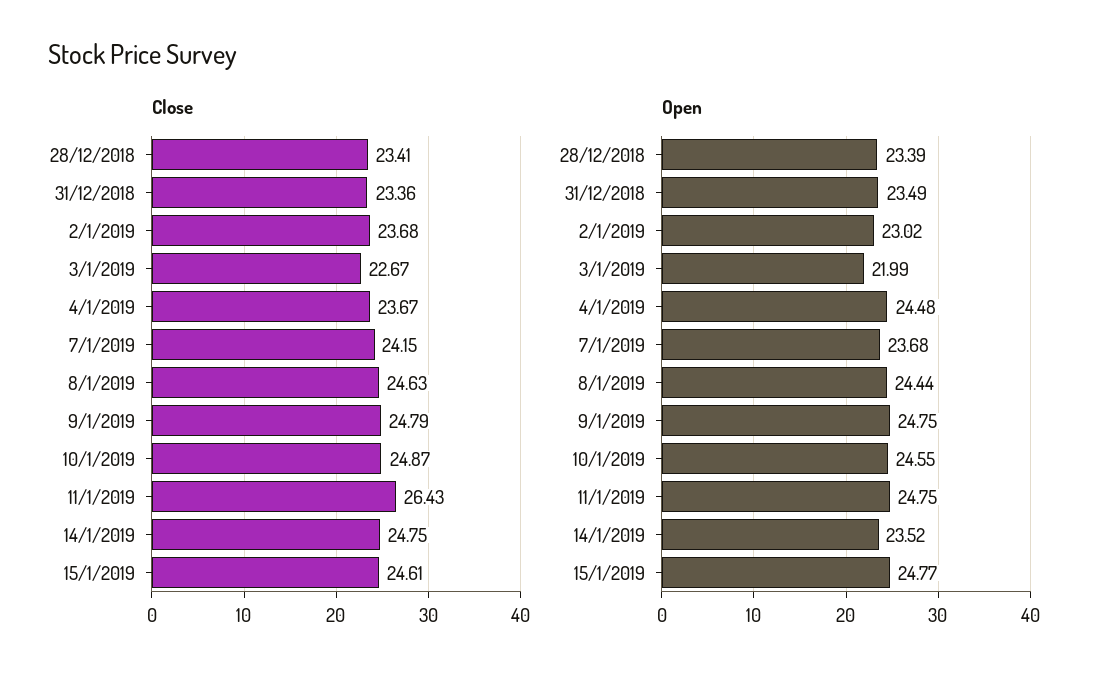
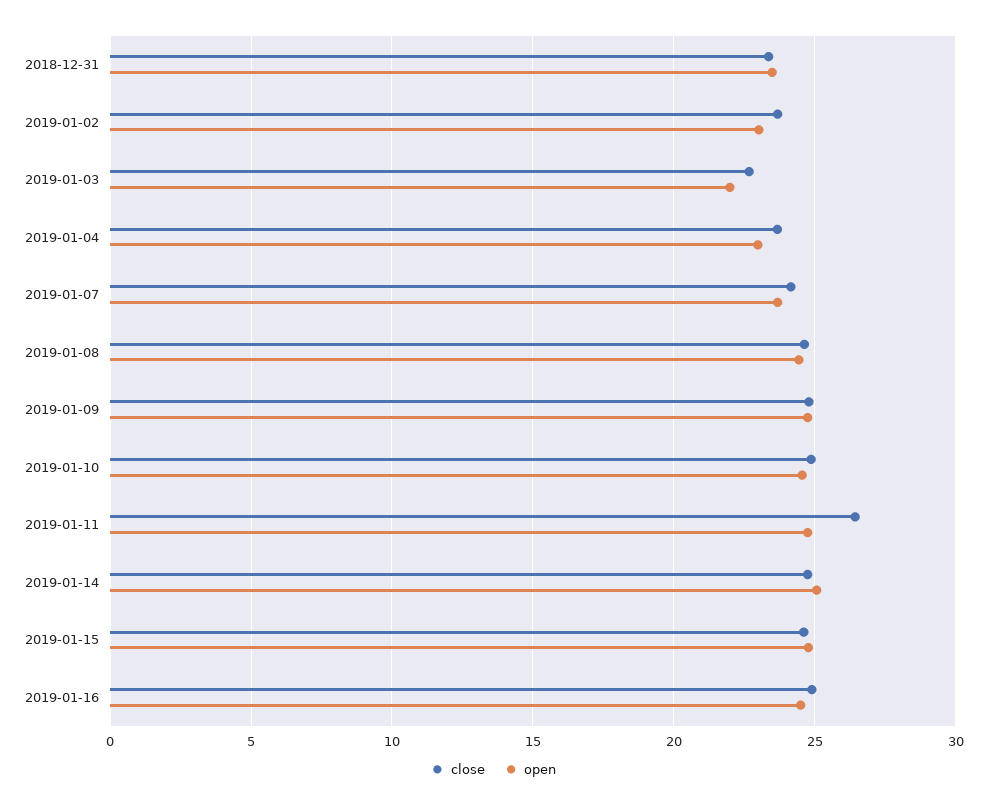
Close, 28/12/2018: 23.41 -> none
Open, 28/12/2018: 23.39 -> none
Open, 4/1/2019: 24.48 -> 23
Open, 14/1/2019: 23.52 -> 25
Close, 2019-01-16: none -> 25
Open, 2019-01-16: none -> 24.5

